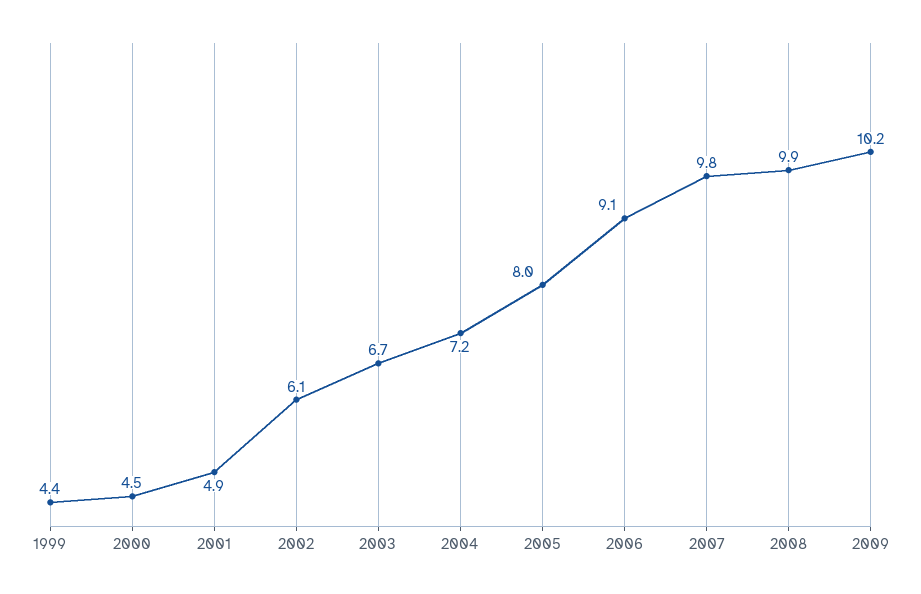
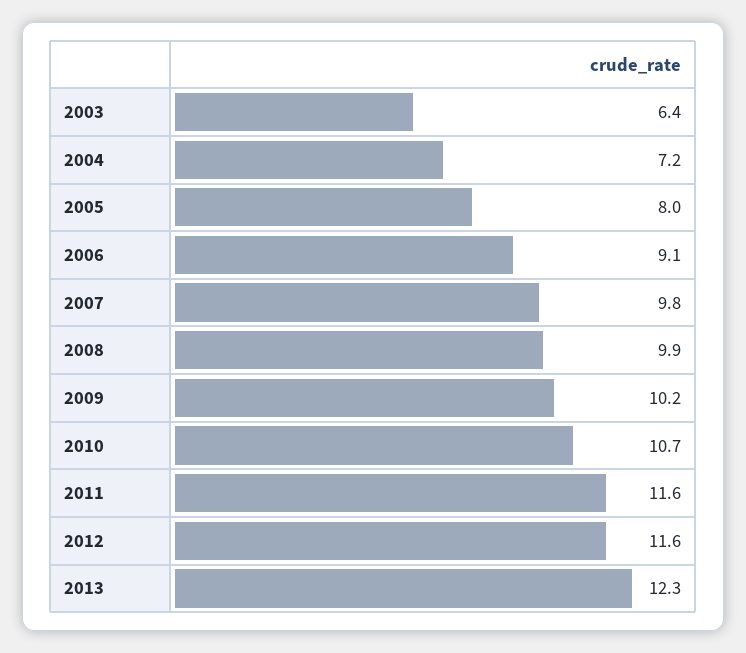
1999: 4.4 -> none
2000: 4.5 -> none
2001: 4.9 -> none
2002: 6.1 -> none
2003: 6.7 -> 6.4
2010: none -> 10.7
2011: none -> 11.6
2012: none -> 11.6
2013: none -> 12.3

